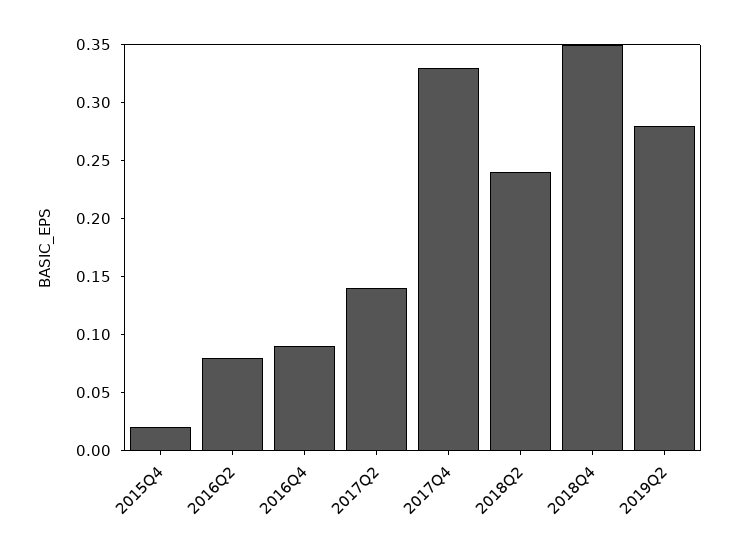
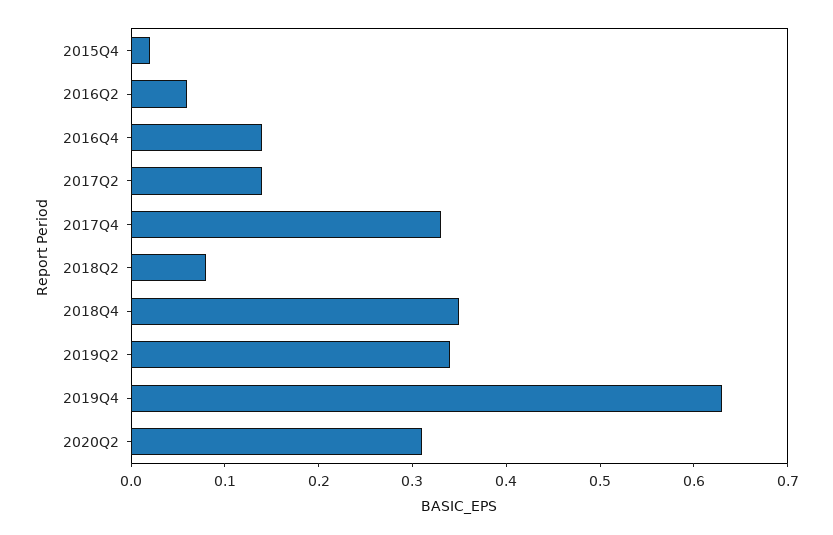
2016Q2: 0.08 -> 0.06
2016Q4: 0.09 -> 0.14
2018Q2: 0.24 -> 0.08
2019Q2: 0.28 -> 0.34
2019Q4: none -> 0.63
2020Q2: none -> 0.31

